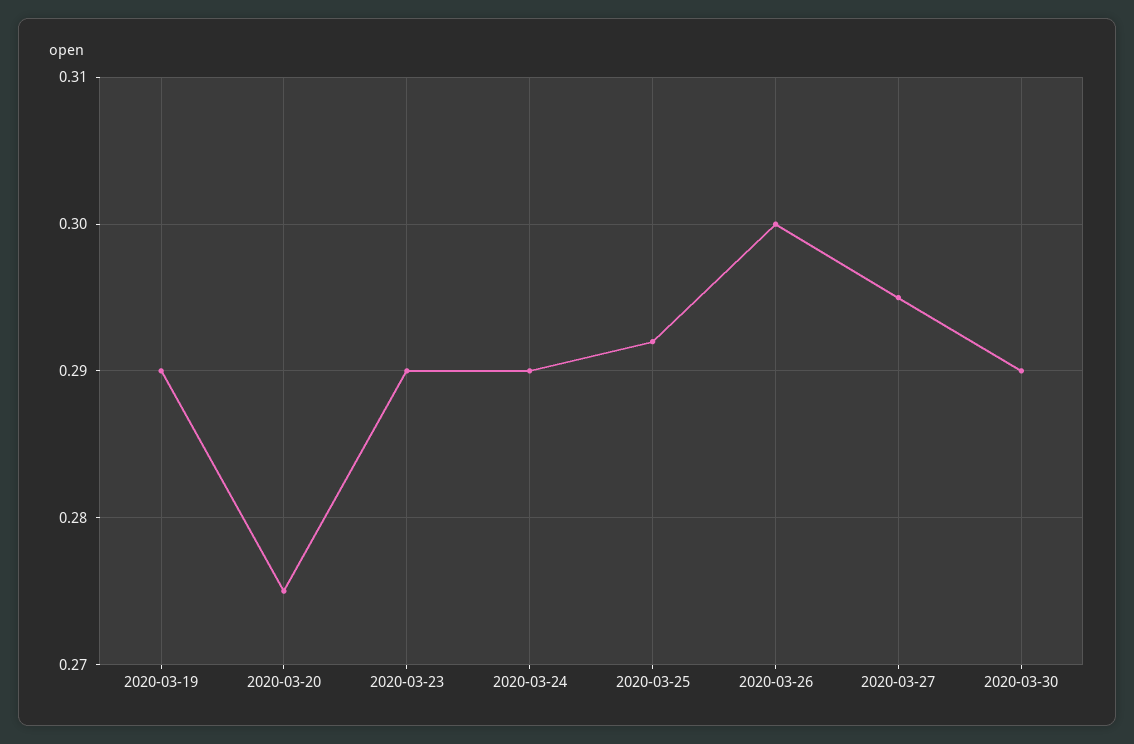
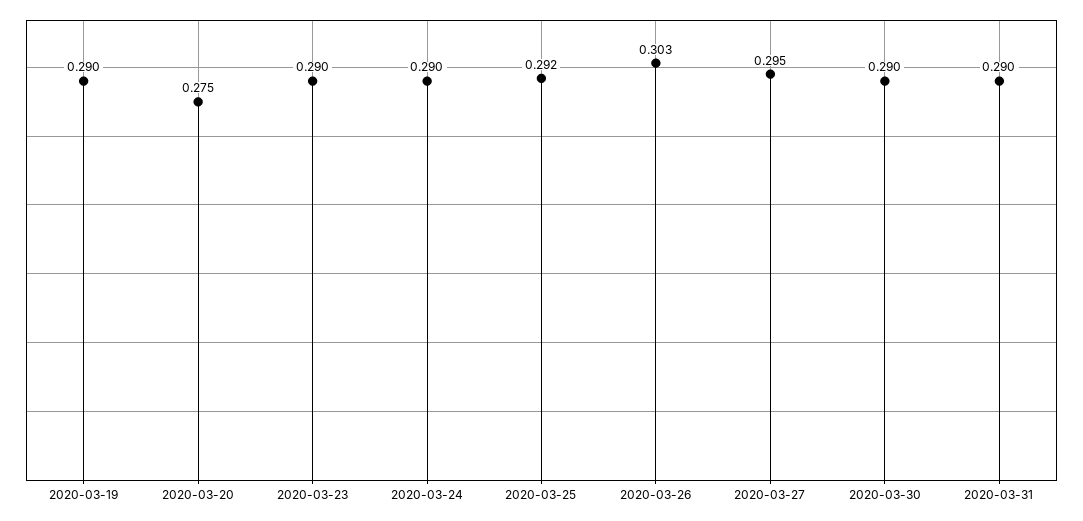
2020-03-26: 0.3 -> 0.303
2020-03-31: none -> 0.29

